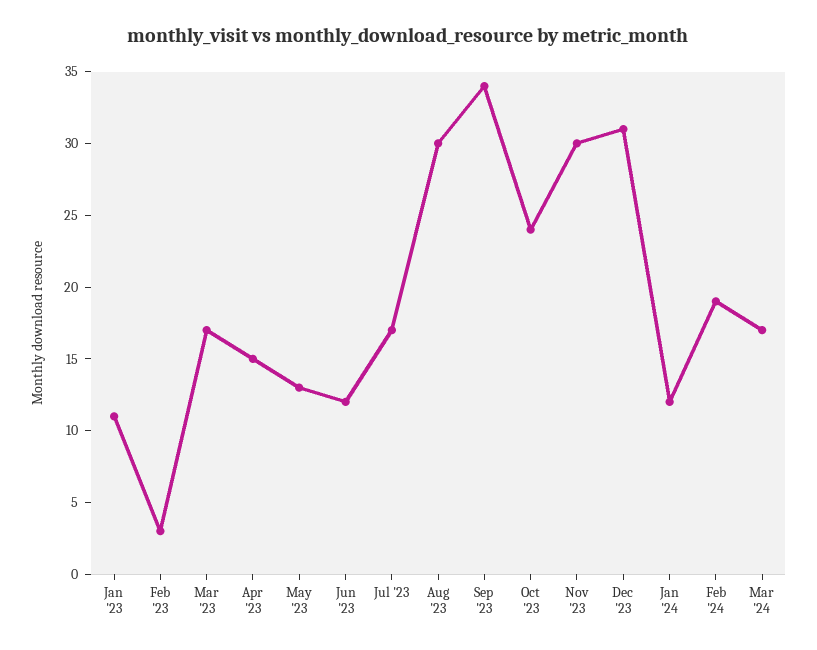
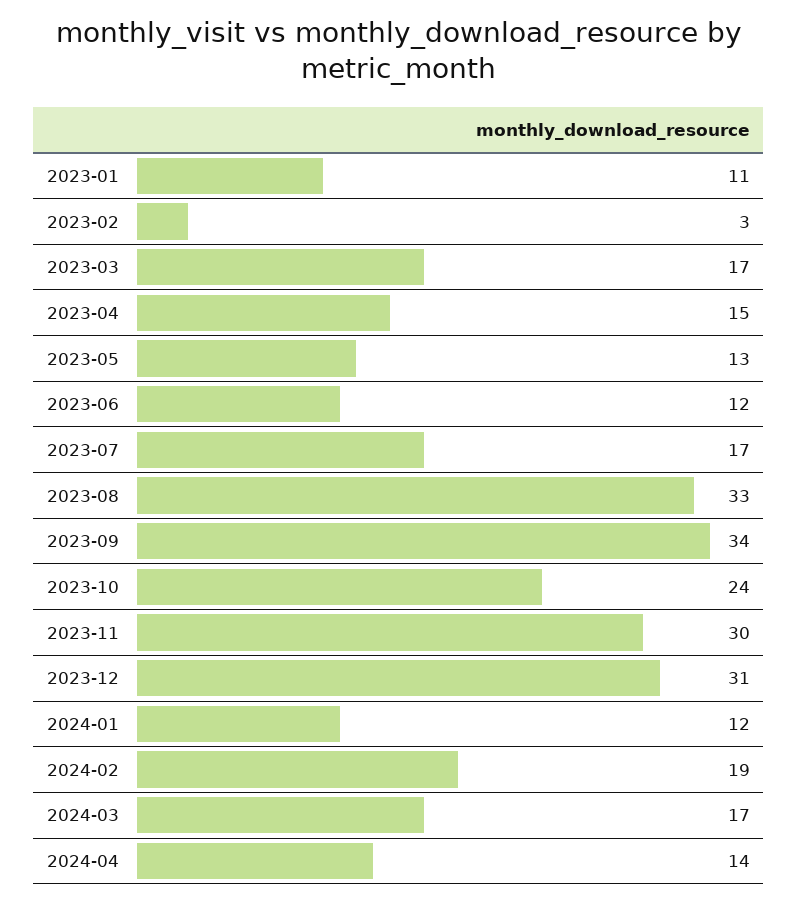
Aug '23: 30 -> 33
2024-04: none -> 14

